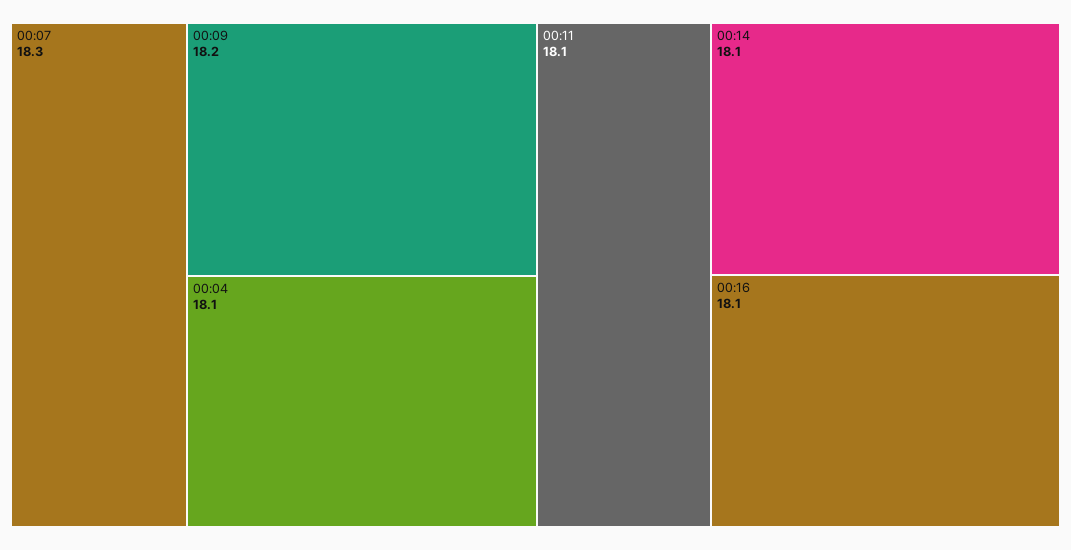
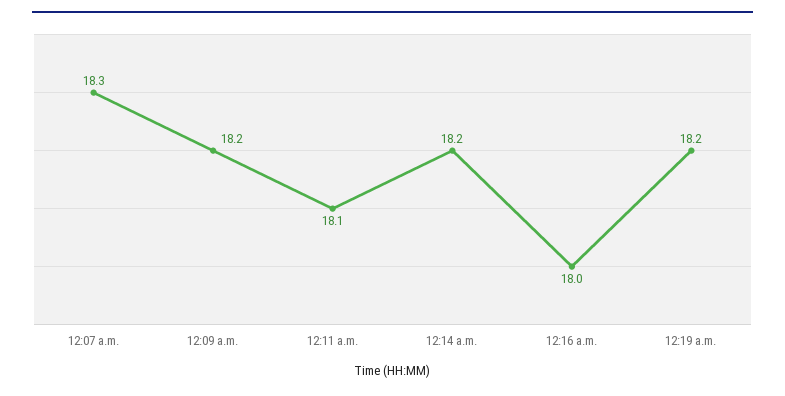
00:04: 18.1 -> none
00:14: 18.1 -> 18.2
00:16: 18.1 -> 18
12:19 a.m.: none -> 18.2

